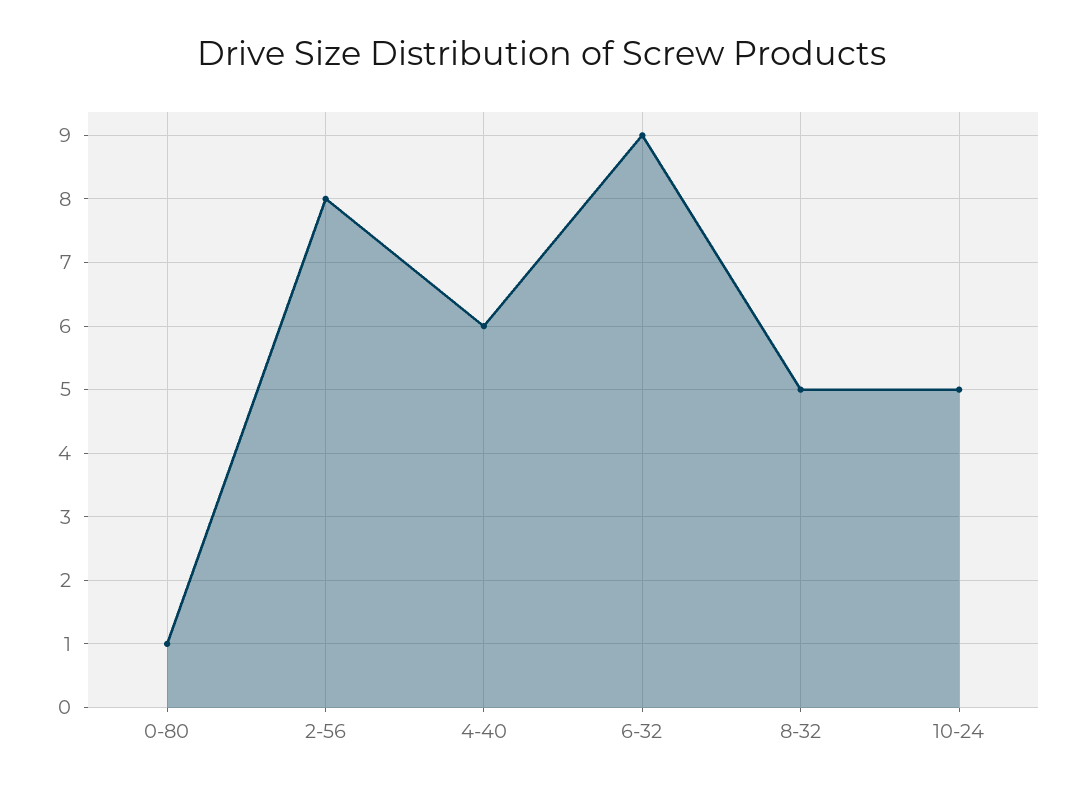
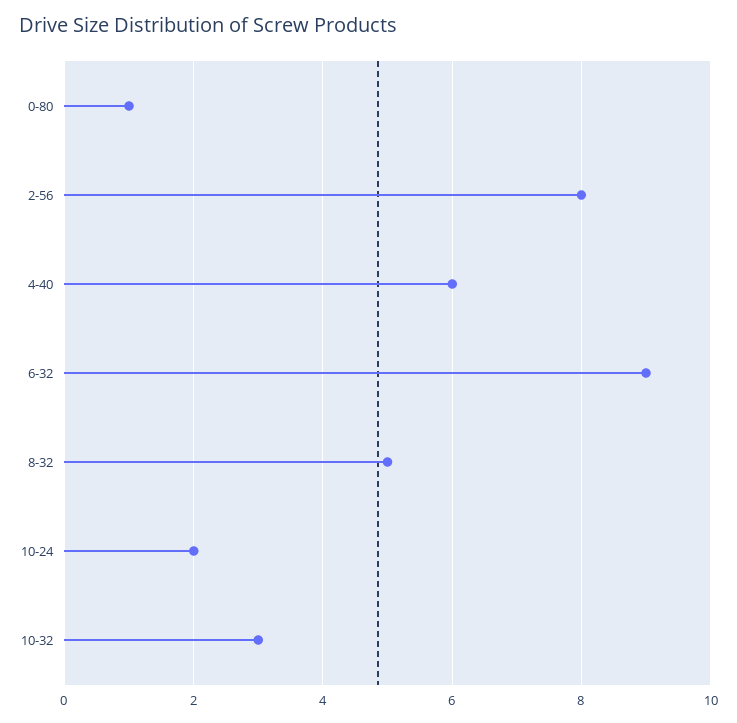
10-24: 5 -> 2
10-32: none -> 3

